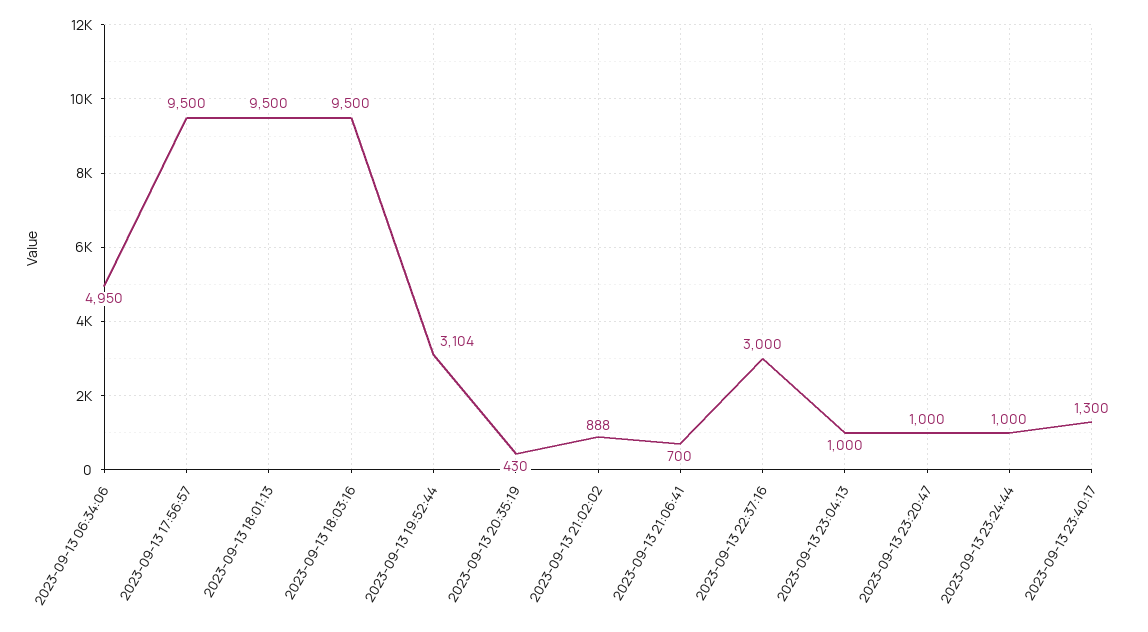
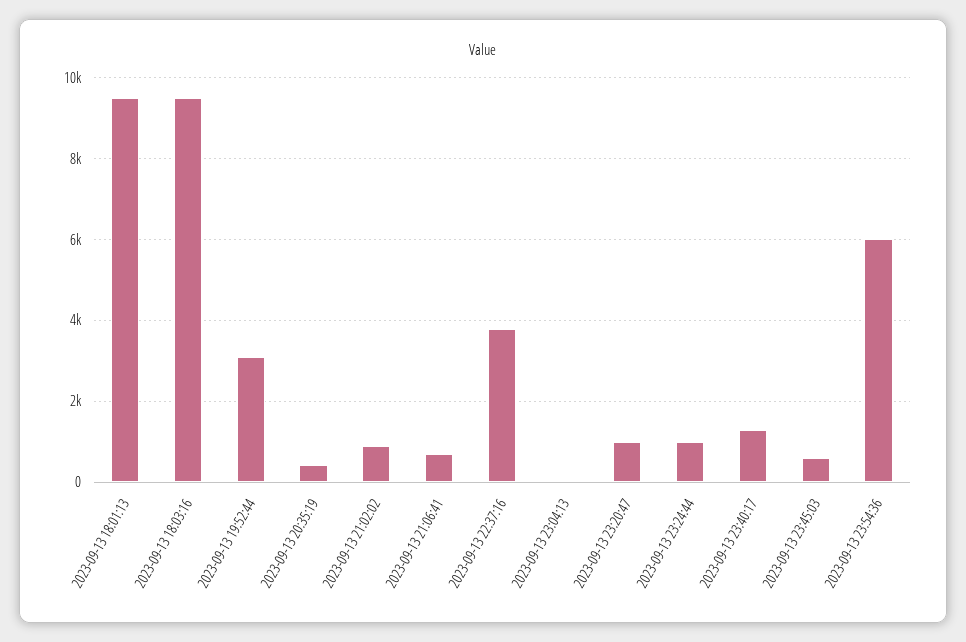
2023-09-13 06:34:06: 4950 -> none
2023-09-13 17:56:57: 9500 -> none
2023-09-13 22:37:16: 3000 -> 3800
2023-09-13 23:04:13: 1000 -> 0
2023-09-13 23:45:03: none -> 600
2023-09-13 23:54:36: none -> 6000

